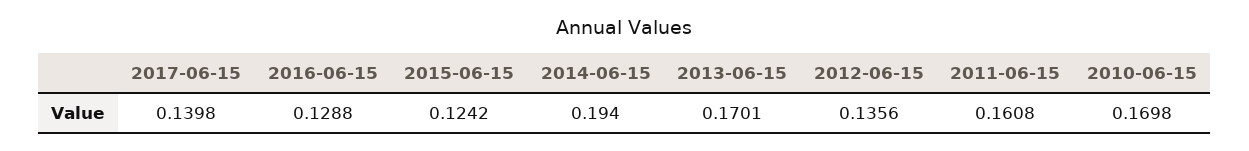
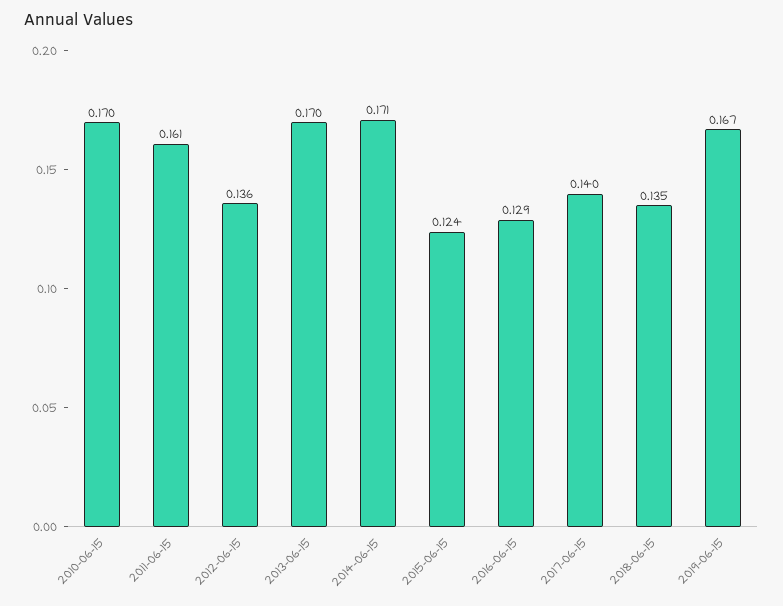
2014-06-15: 0.194 -> 0.171
2018-06-15: none -> 0.135
2019-06-15: none -> 0.167

